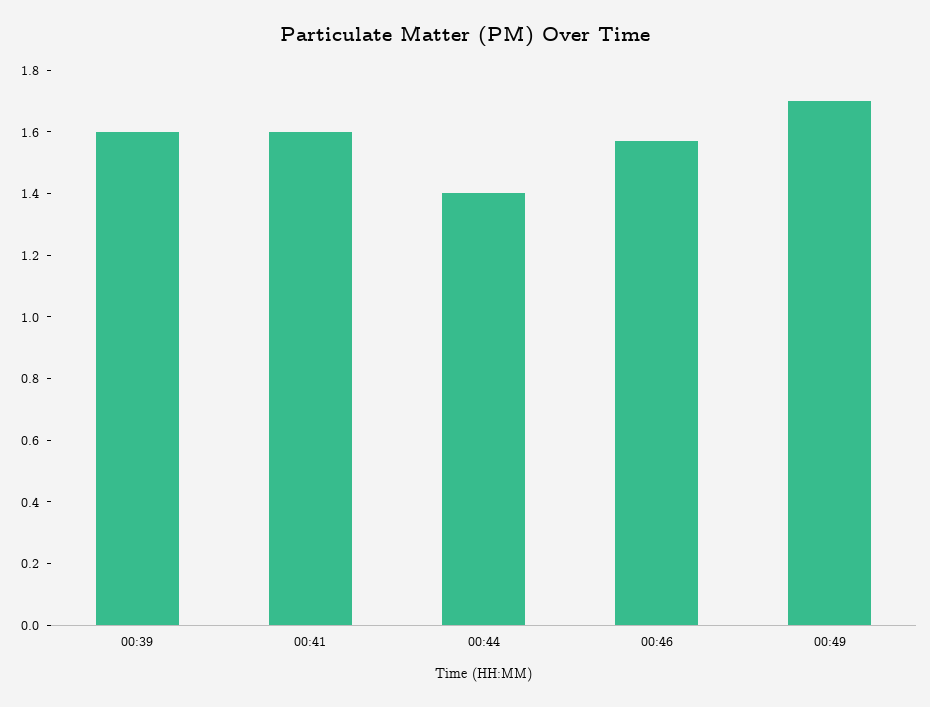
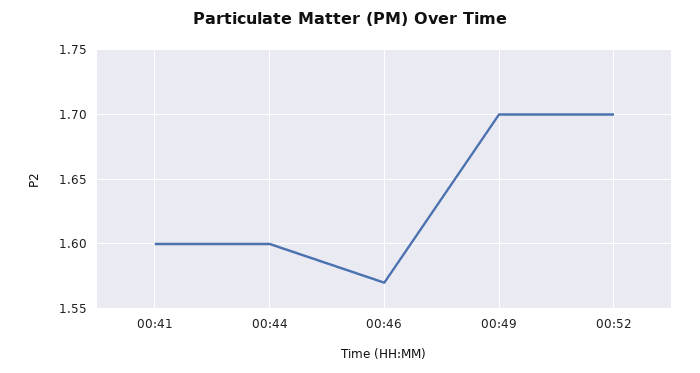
00:39: 1.6 -> none
00:44: 1.4 -> 1.6
00:52: none -> 1.7

